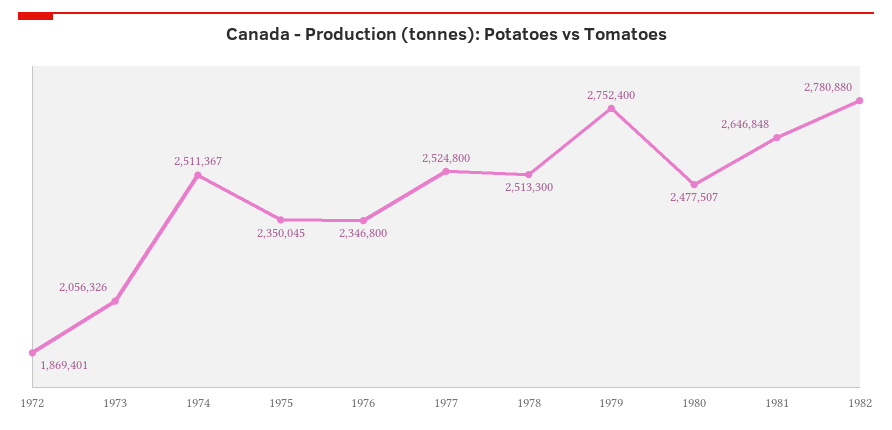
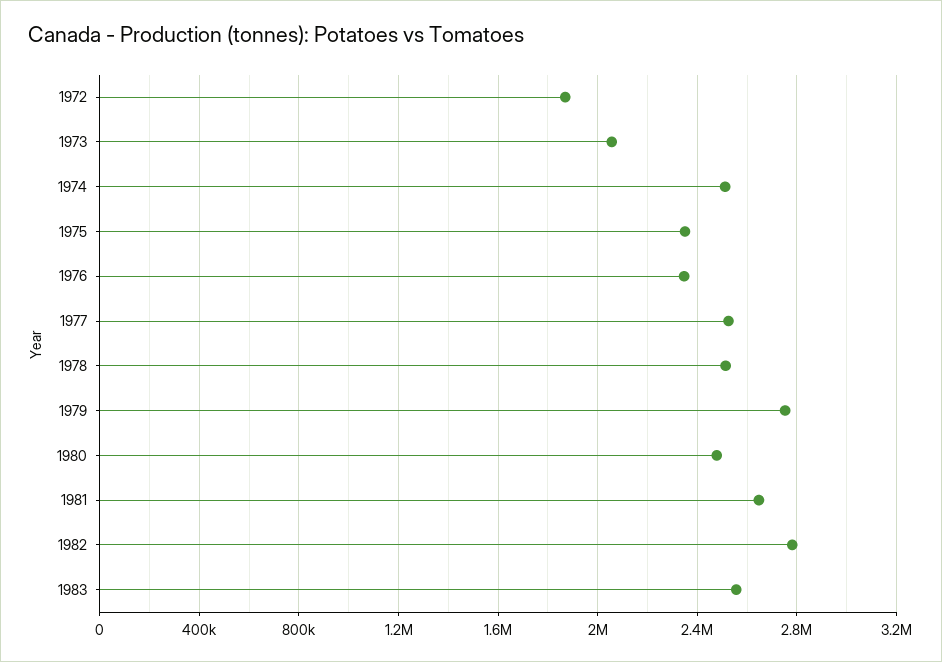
1983: none -> 2550000

